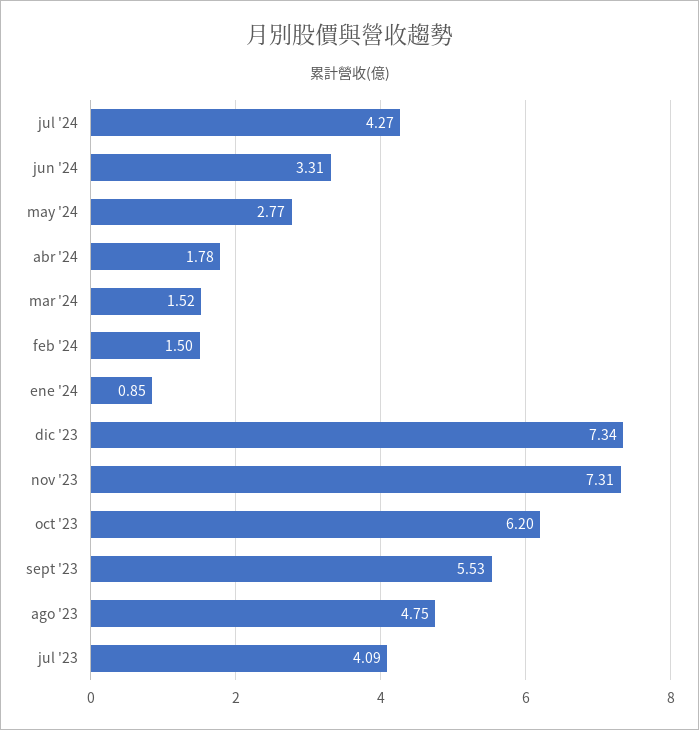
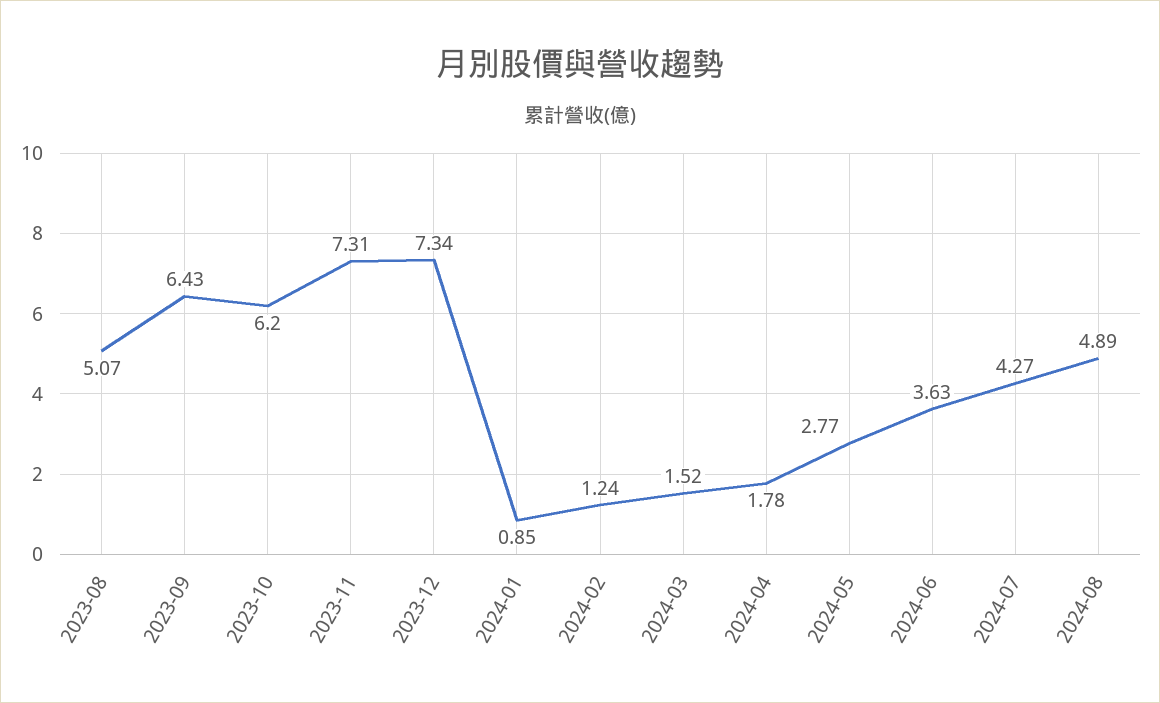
jun '24: 3.31 -> 3.63
feb '24: 1.5 -> 1.24
sept '23: 5.53 -> 6.43
ago '23: 4.75 -> 5.07
jul '23: 4.09 -> none
2024-08: none -> 4.89

